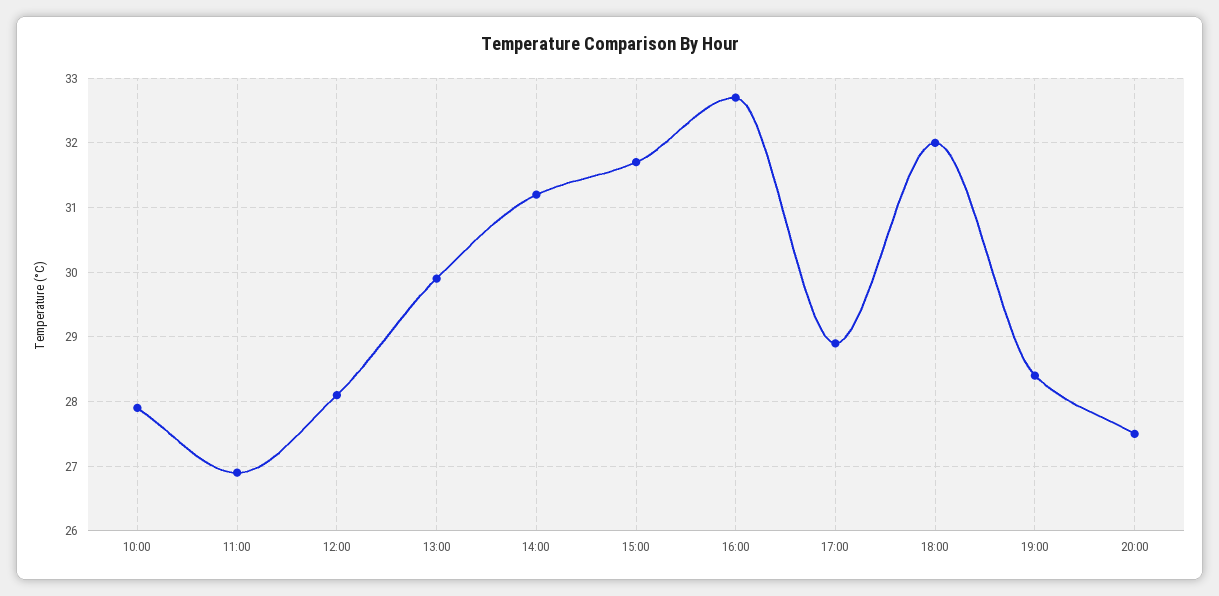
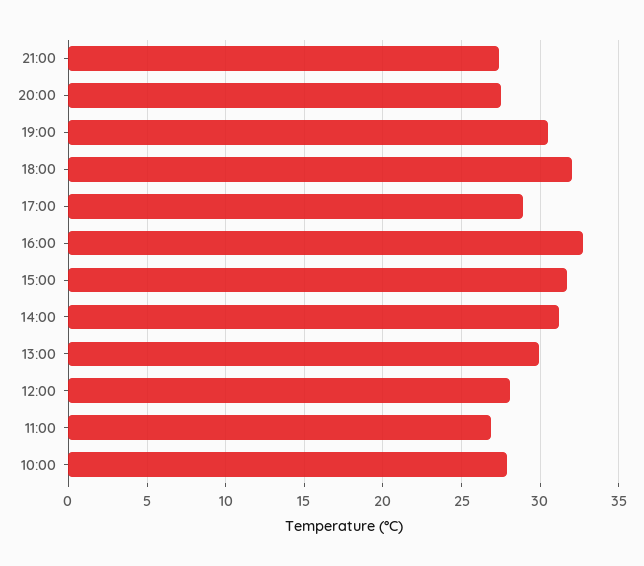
19:00: 28.4 -> 30.5
21:00: none -> 27.5

